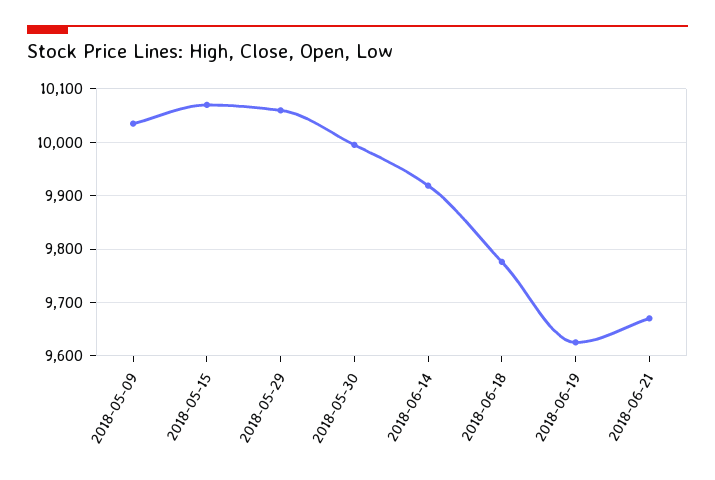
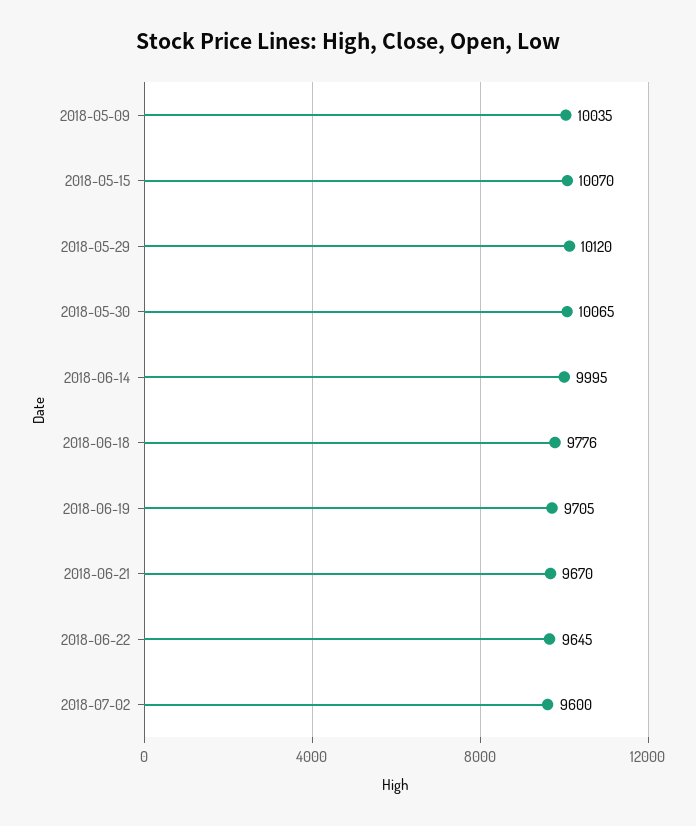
2018-05-29: 10060 -> 10120
2018-05-30: 10000 -> 10065
2018-06-14: 9920 -> 9995
2018-06-19: 9620 -> 9705
2018-06-22: none -> 9645
2018-07-02: none -> 9600

